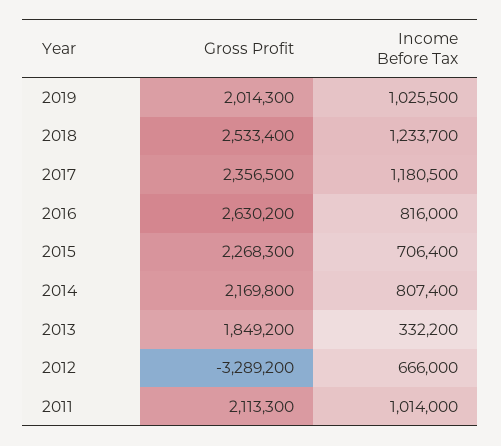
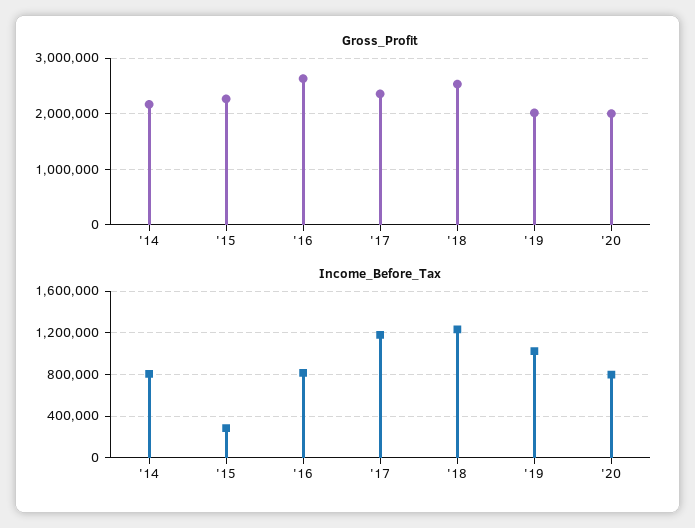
Income Before Tax, 2015: 706400 -> 300000
Gross Profit, 2013: 1849200 -> none
Income Before Tax, 2013: 332200 -> none
Gross Profit, 2012: -3289200 -> none
Income Before Tax, 2012: 666000 -> none
Gross Profit, 2011: 2113300 -> none
Income Before Tax, 2011: 1014000 -> none
Gross Profit, '20: none -> 2000000
Income Before Tax, '20: none -> 800000

